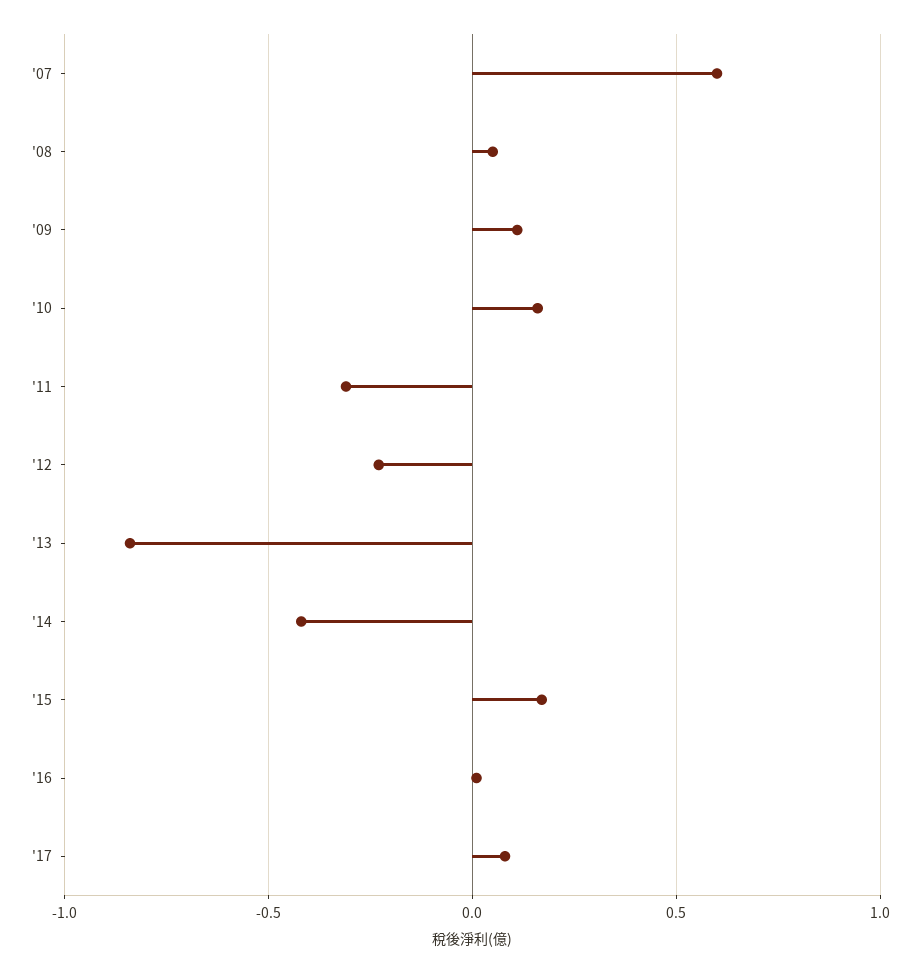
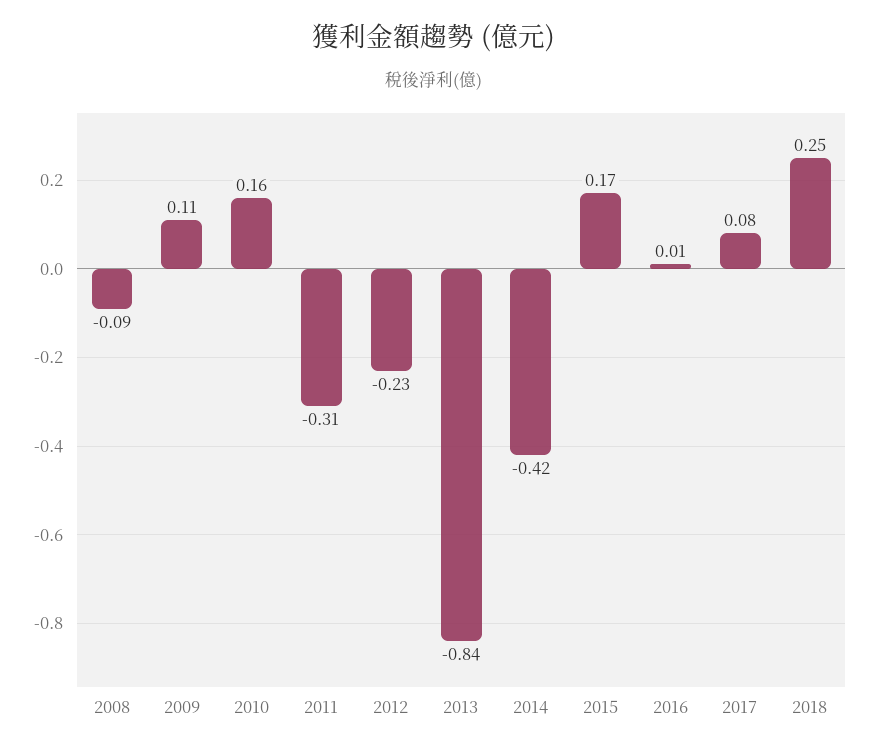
'07: 0.6 -> none
'08: 0.05 -> -0.09
2018: none -> 0.25

